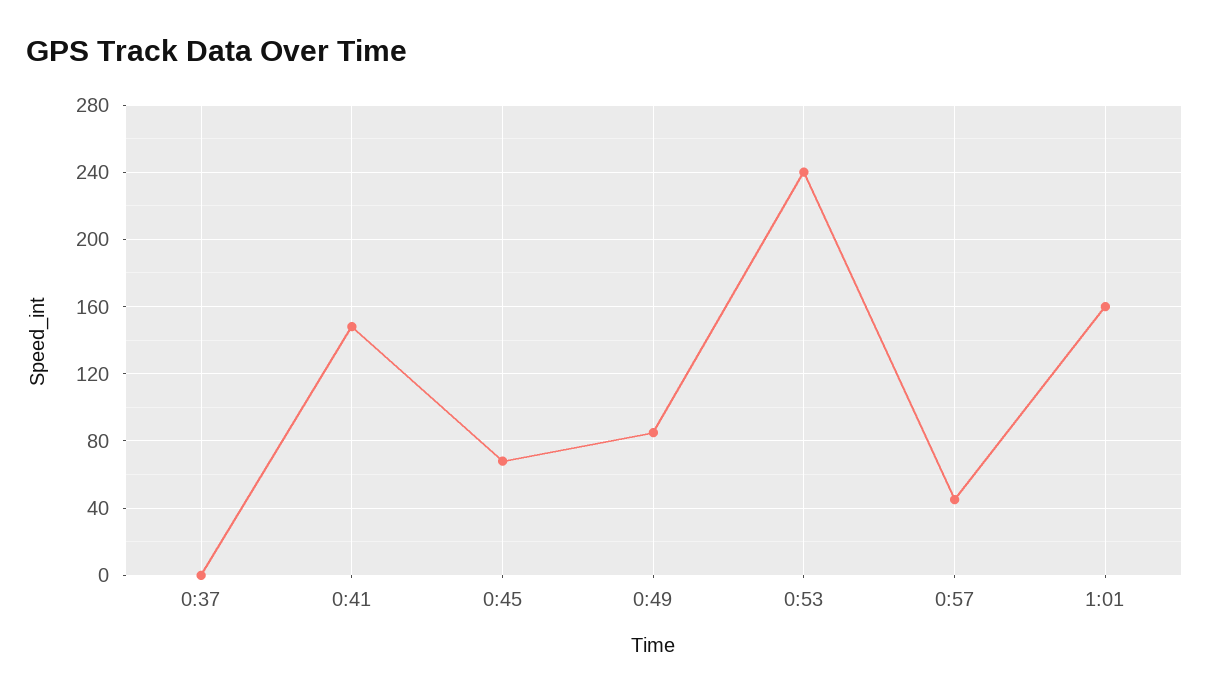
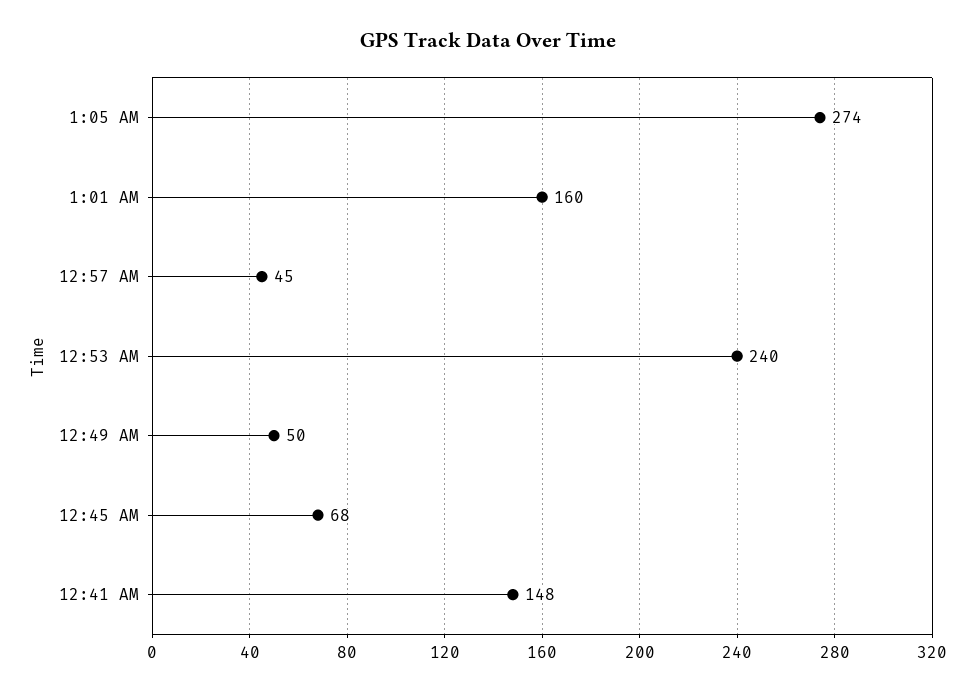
0:37: 0 -> none
0:49: 85 -> 50
1:05 AM: none -> 274

